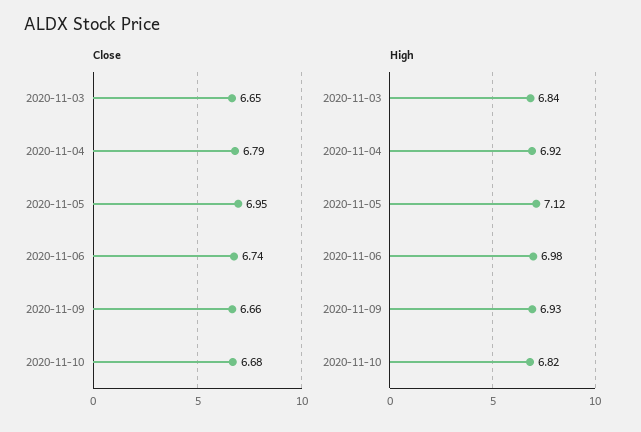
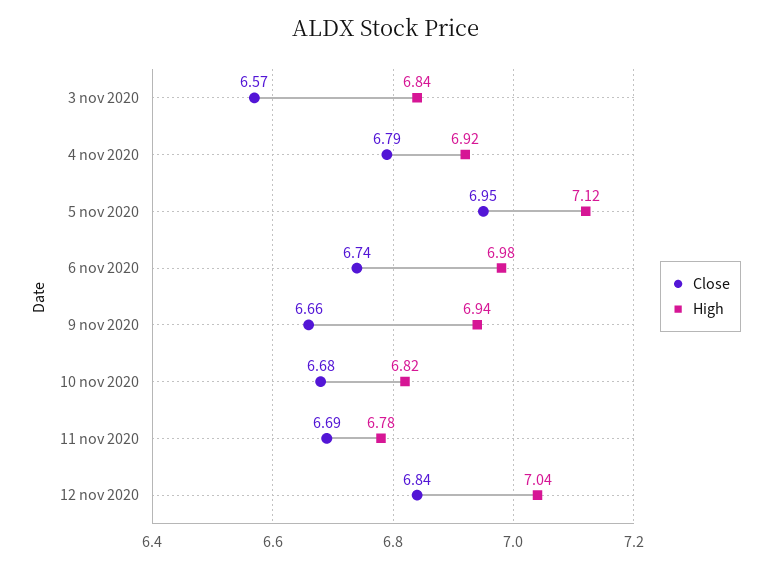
Close, 2020-11-03: 6.65 -> 6.57
High, 2020-11-09: 6.93 -> 6.94
Close, 11 nov 2020: none -> 6.69
High, 11 nov 2020: none -> 6.78
Close, 12 nov 2020: none -> 6.84
High, 12 nov 2020: none -> 7.04

